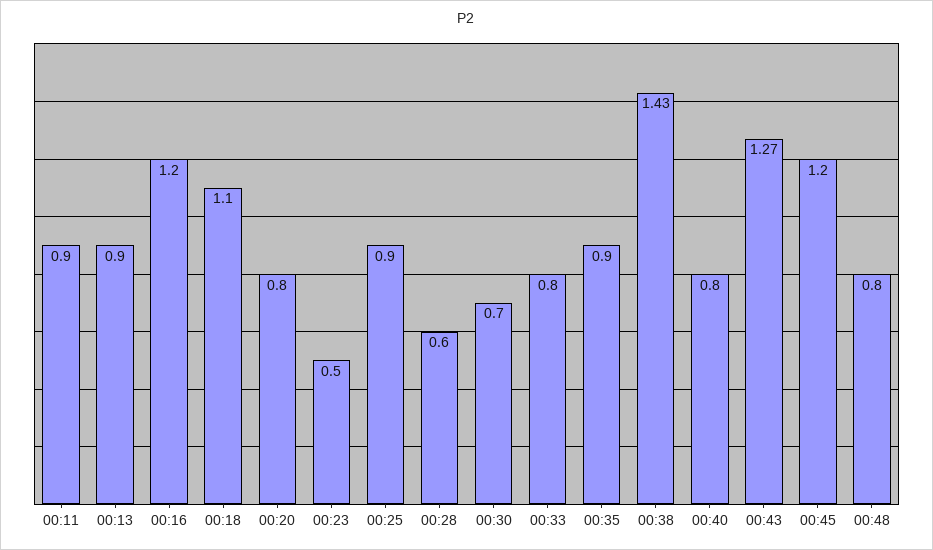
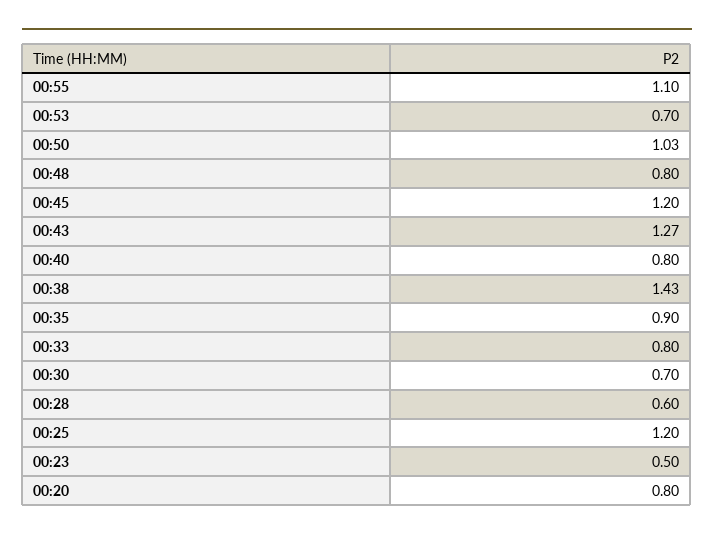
00:11: 0.9 -> none
00:13: 0.9 -> none
00:16: 1.2 -> none
00:18: 1.1 -> none
00:25: 0.9 -> 1.2
00:55: none -> 1.1
00:53: none -> 0.7
00:50: none -> 1.03

